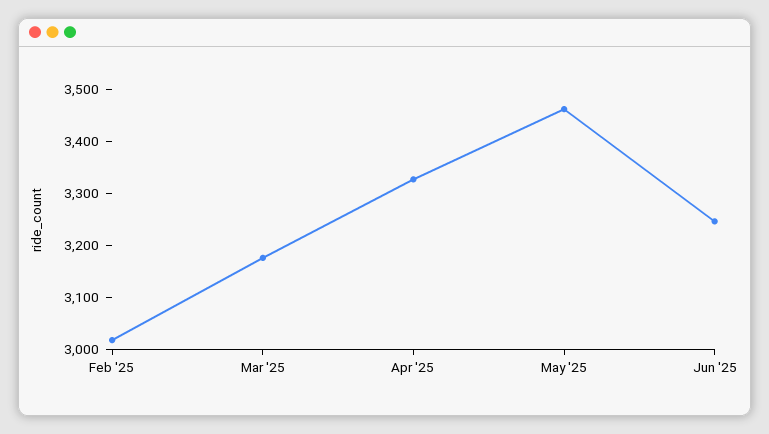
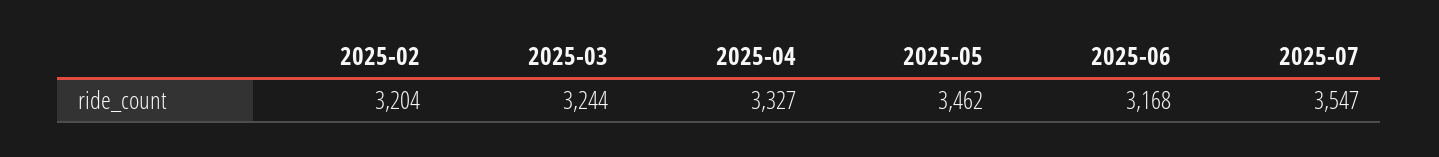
Feb '25: 3020 -> 3204
Mar '25: 3180 -> 3244
Jun '25: 3240 -> 3168
2025-07: none -> 3547

